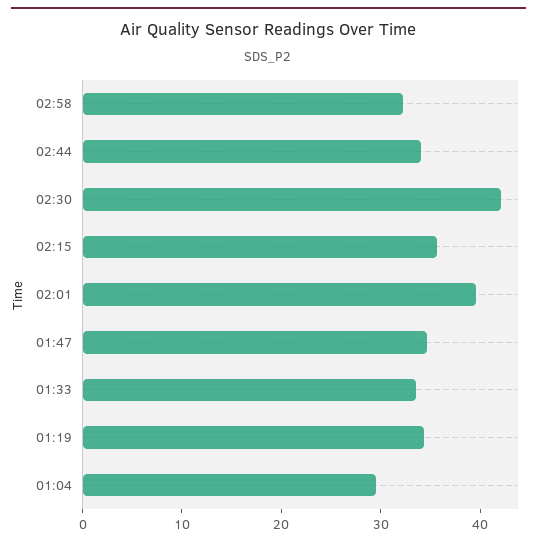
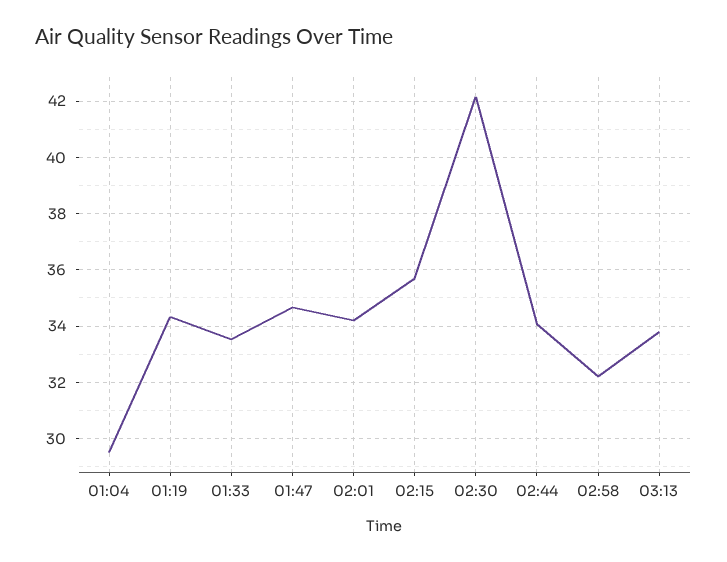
02:01: 40 -> 34.25
03:13: none -> 33.75

